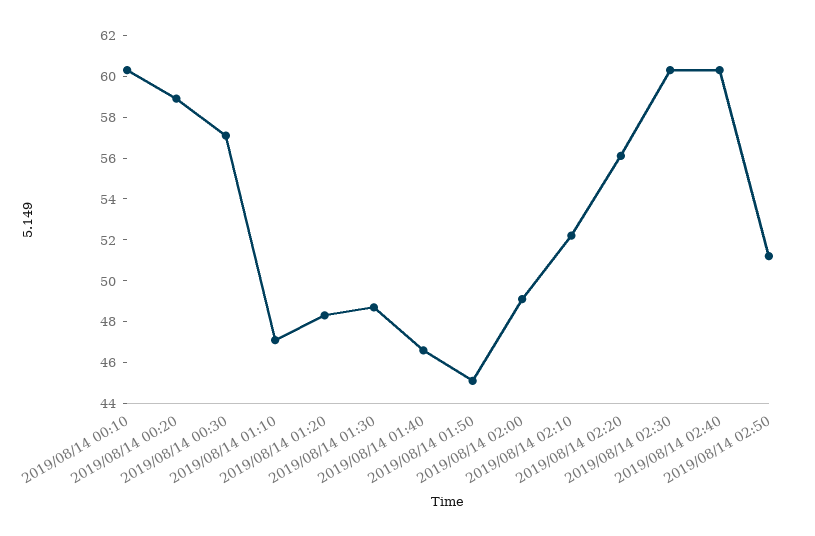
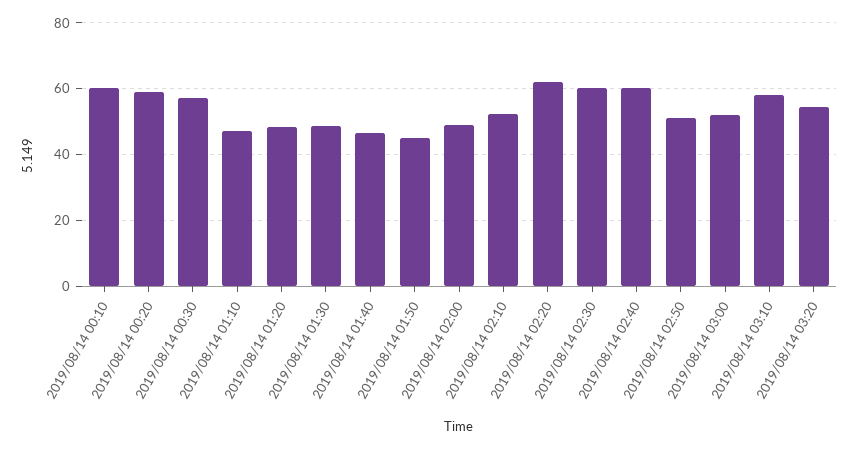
2019/08/14 02:20: 56 -> 62
2019/08/14 03:00: none -> 52
2019/08/14 03:10: none -> 58
2019/08/14 03:20: none -> 54

